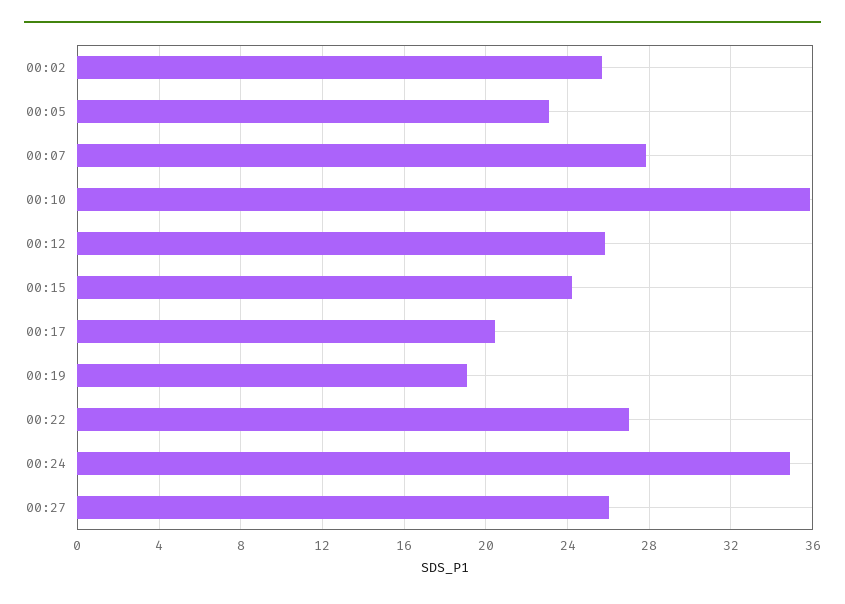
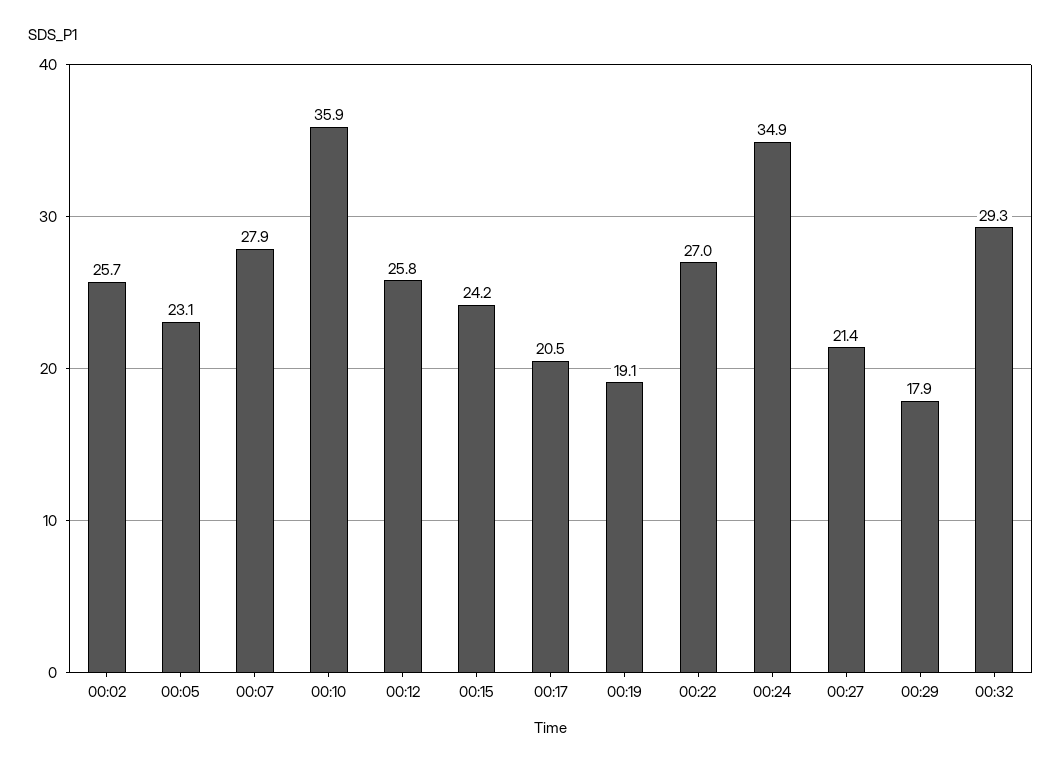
00:27: 26 -> 21.4
00:29: none -> 17.9
00:32: none -> 29.3

